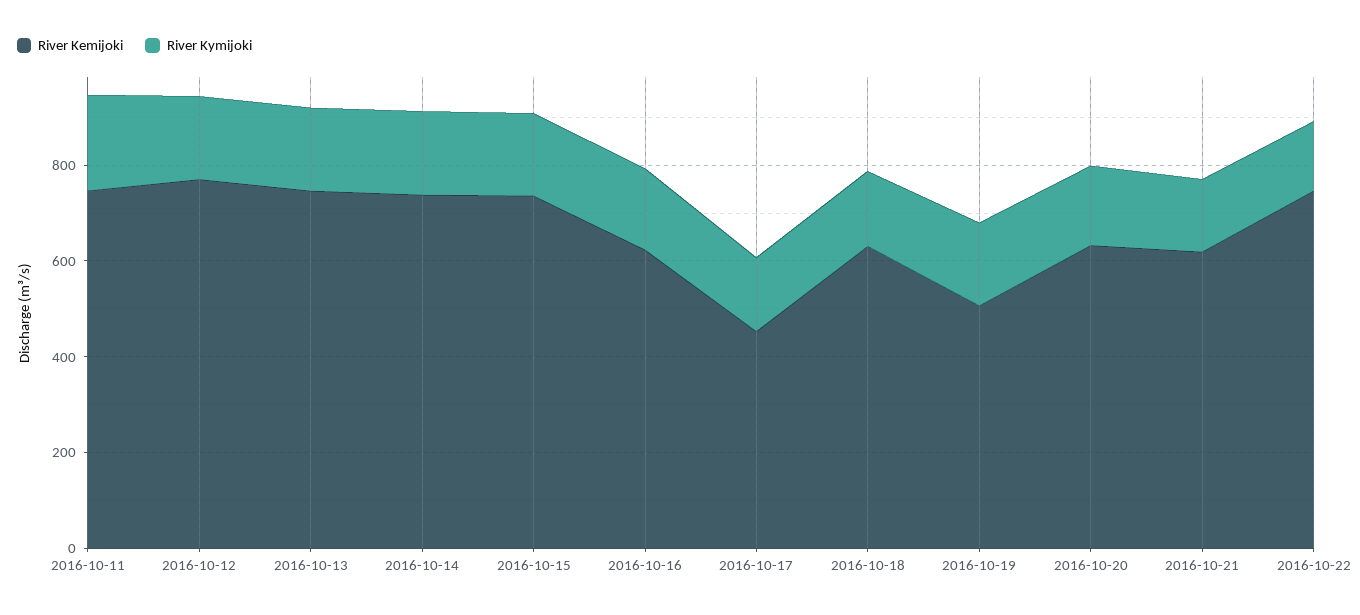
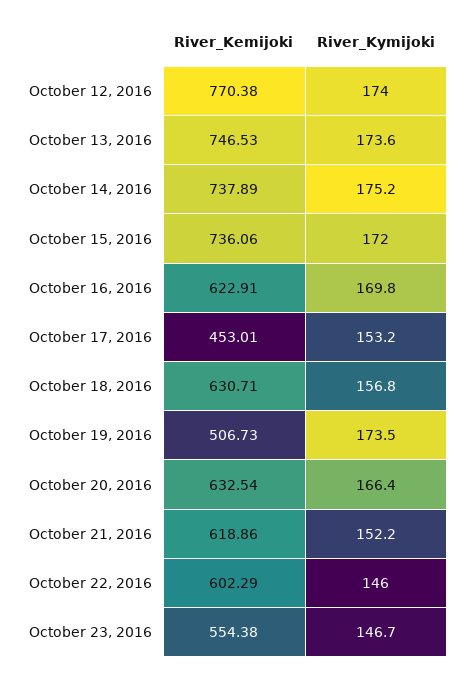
River Kemijoki, 2016-10-11: 750 -> none
River Kymijoki, 2016-10-11: 200 -> none
River Kemijoki, 2016-10-22: 750 -> 602.29
River Kemijoki, October 23, 2016: none -> 554.38
River Kymijoki, October 23, 2016: none -> 146.7

